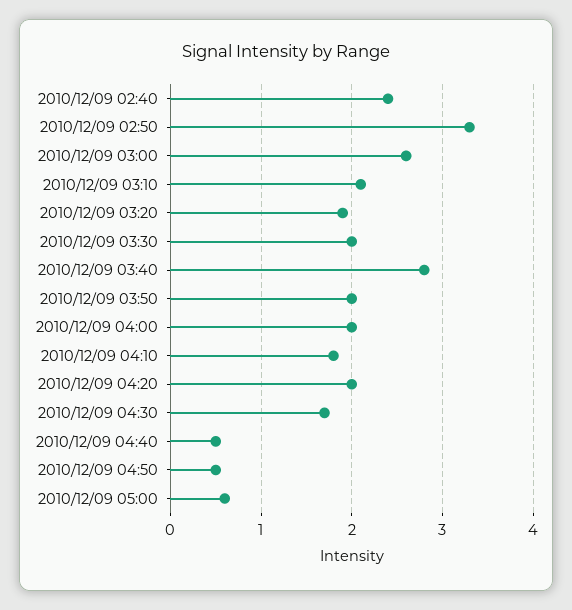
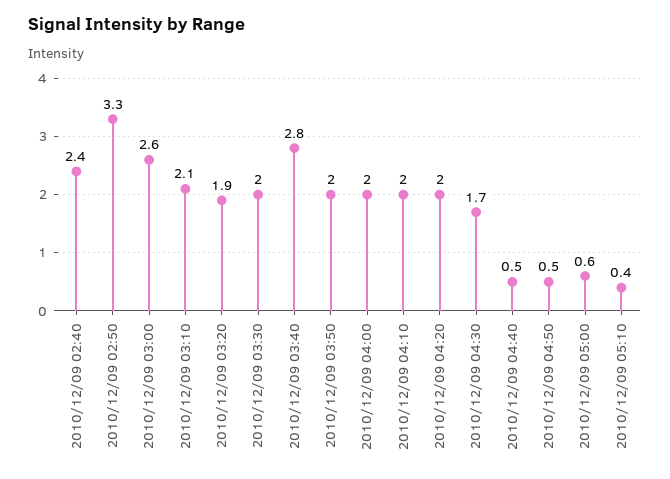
2010/12/09 04:10: 1.8 -> 2
2010/12/09 05:10: none -> 0.4

